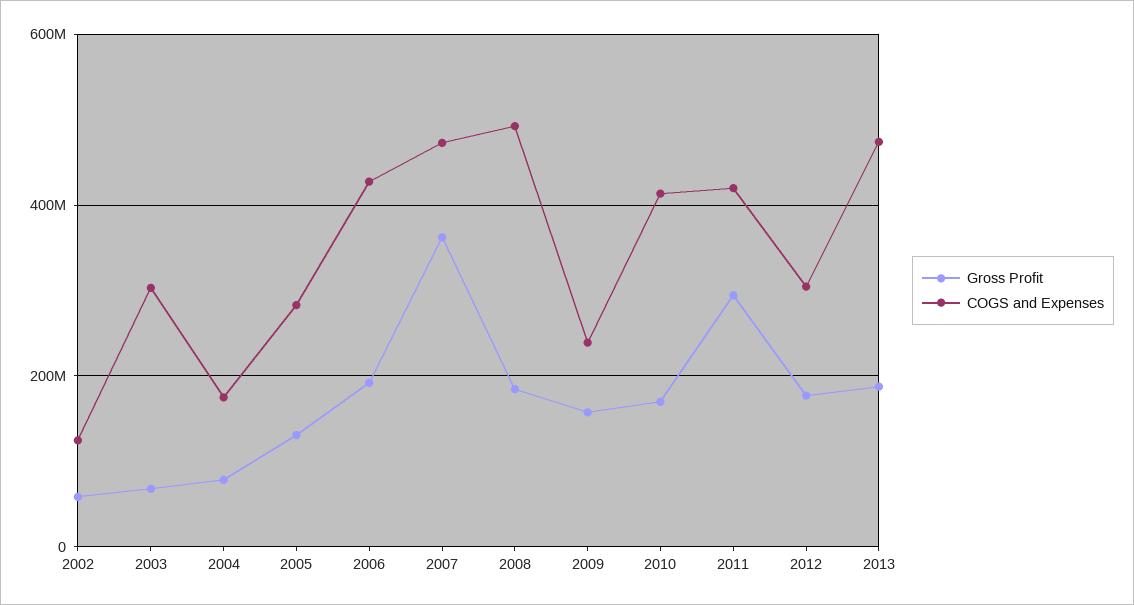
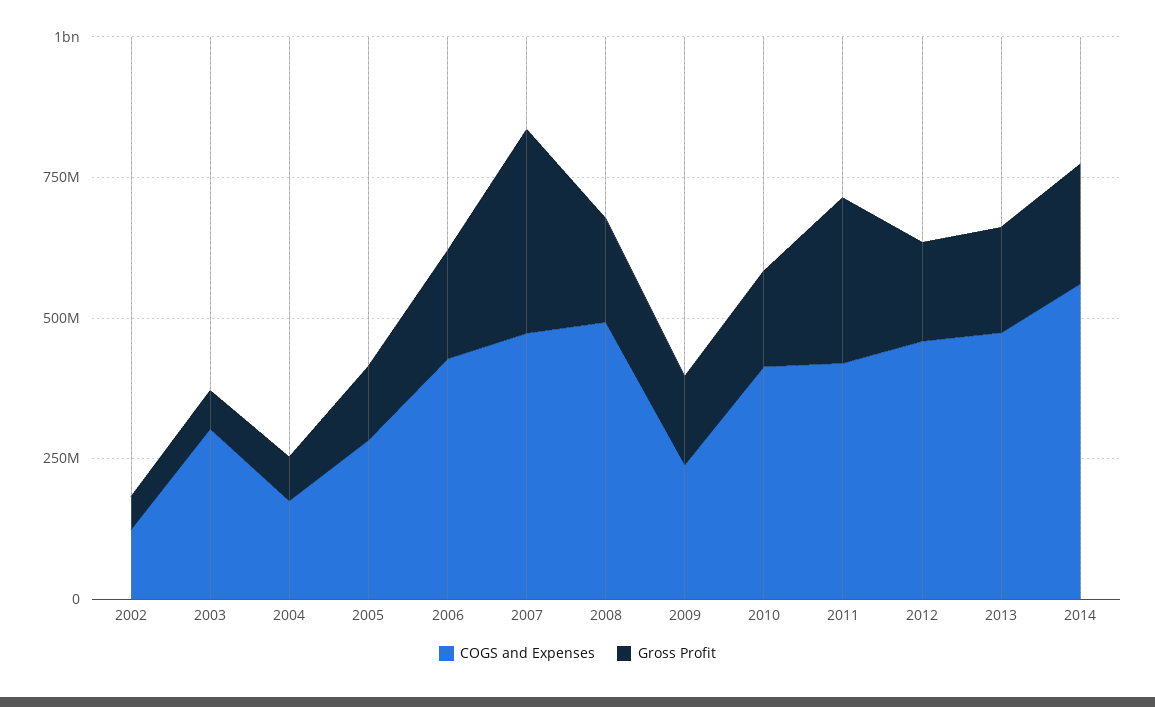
COGS and Expenses, 2012: 300000000 -> 450000000
COGS and Expenses, 2014: none -> 550000000
Gross Profit, 2014: none -> 200000000

